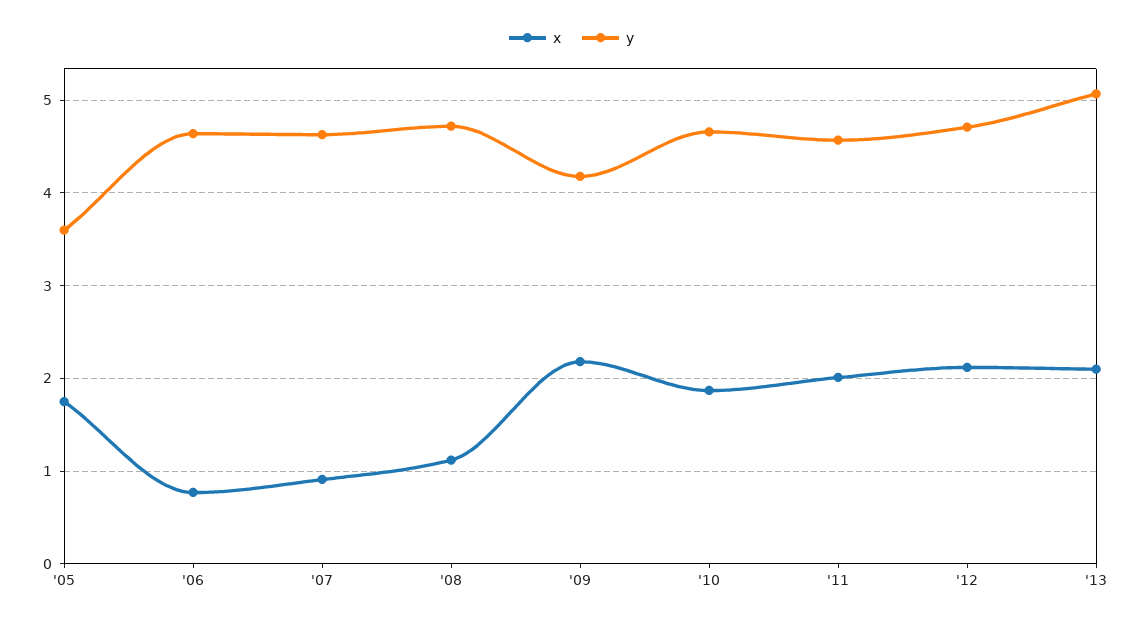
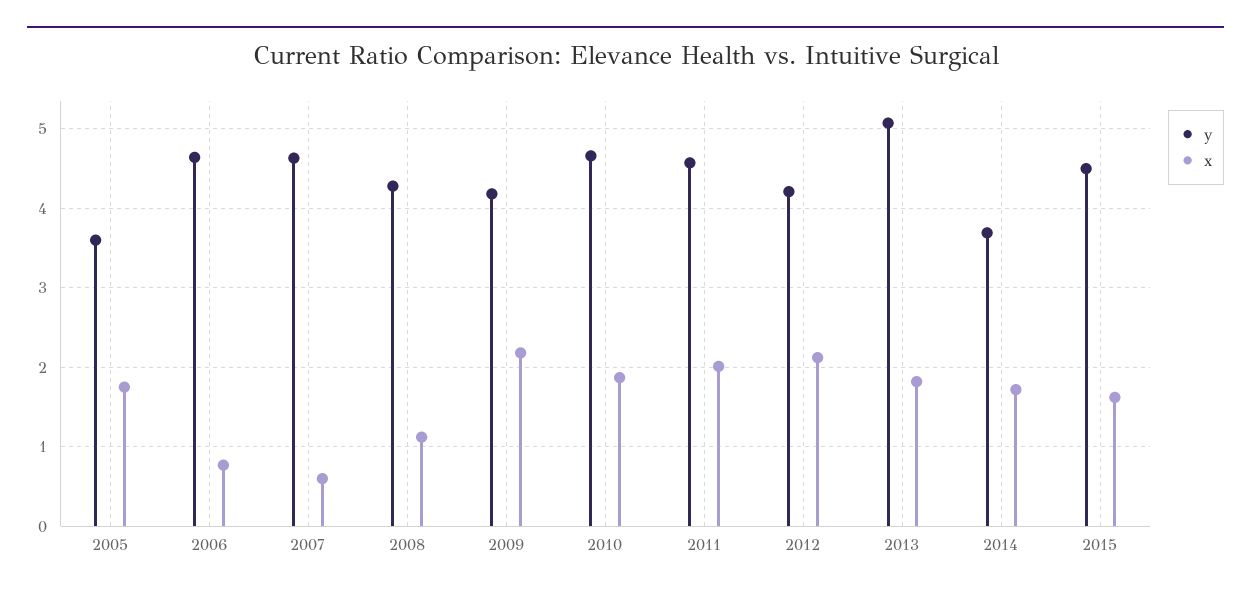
x, '07: 0.9 -> 0.6
y, '08: 4.7 -> 4.3
y, '12: 4.7 -> 4.2
x, '13: 2.1 -> 1.8
y, 2014: none -> 3.7
x, 2014: none -> 1.7
y, 2015: none -> 4.5
x, 2015: none -> 1.6

